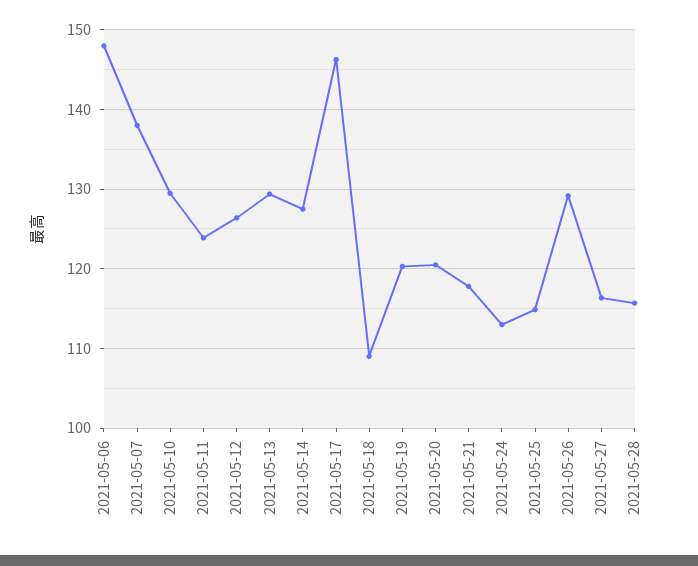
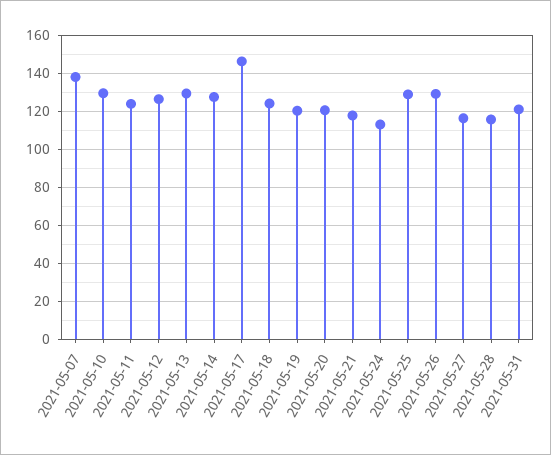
2021-05-06: 148 -> none
2021-05-18: 109 -> 125
2021-05-25: 115 -> 130
2021-05-31: none -> 120

